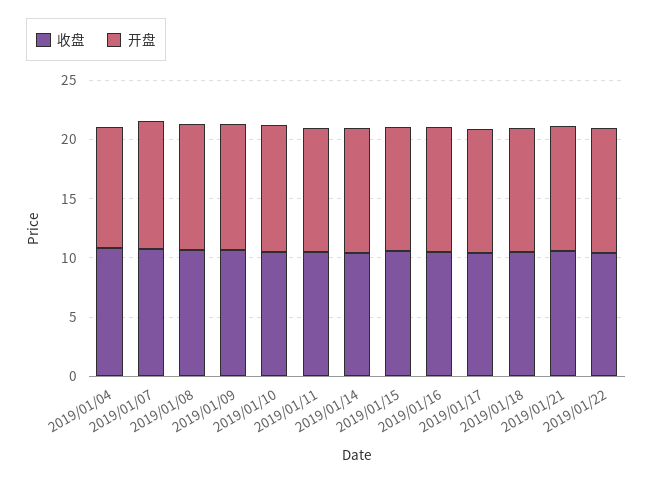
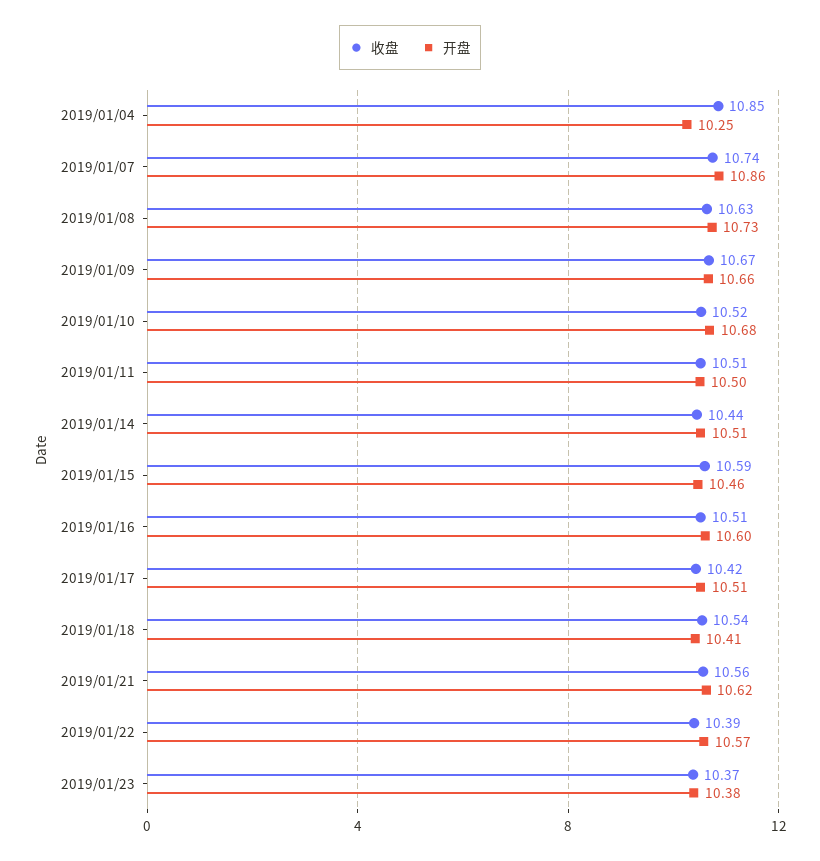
收盘, 2019/01/23: none -> 10.37
开盘, 2019/01/23: none -> 10.38

